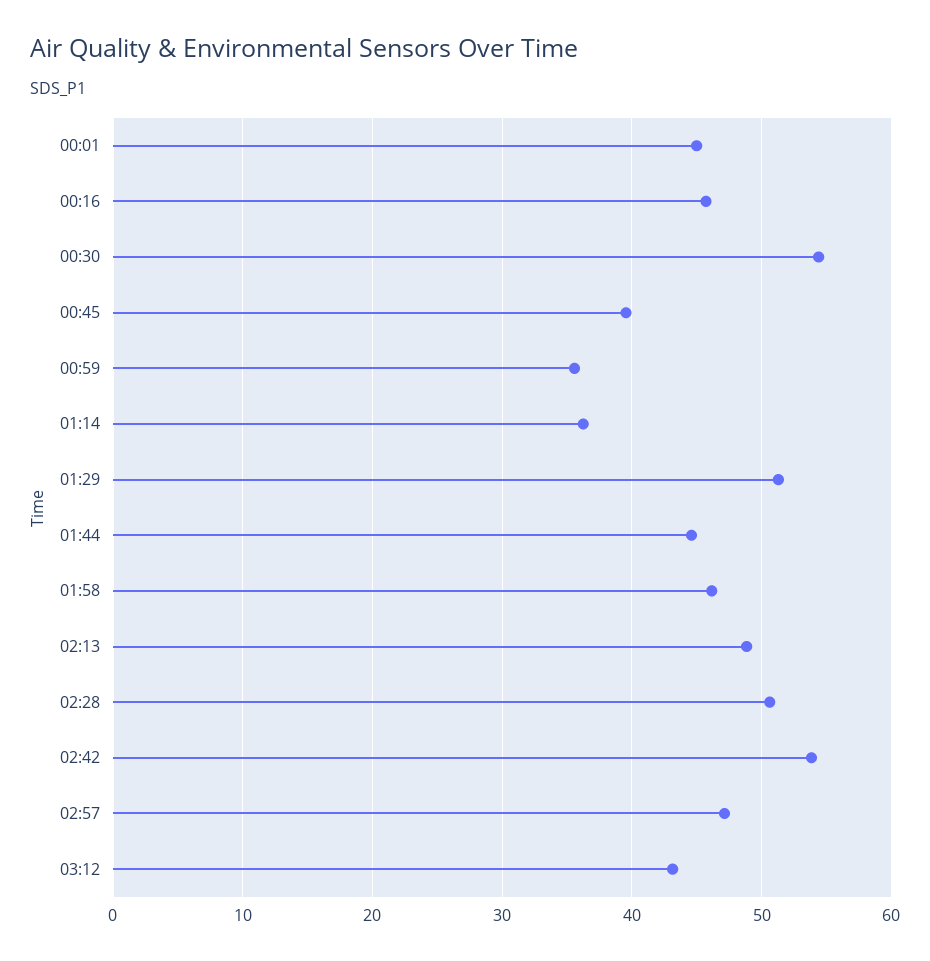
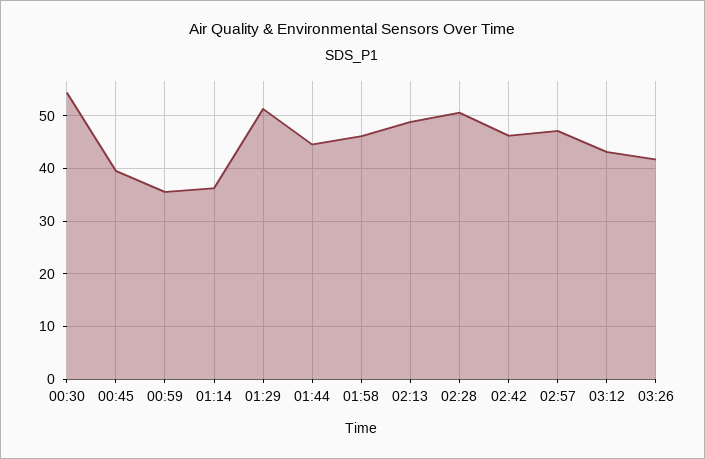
00:01: 45 -> none
00:16: 46 -> none
02:42: 54 -> 46
03:26: none -> 42

